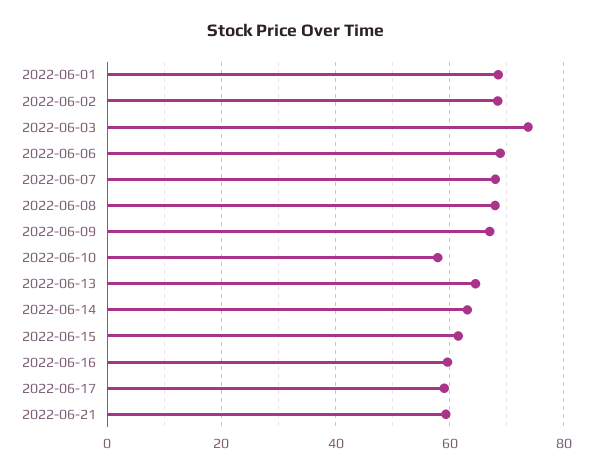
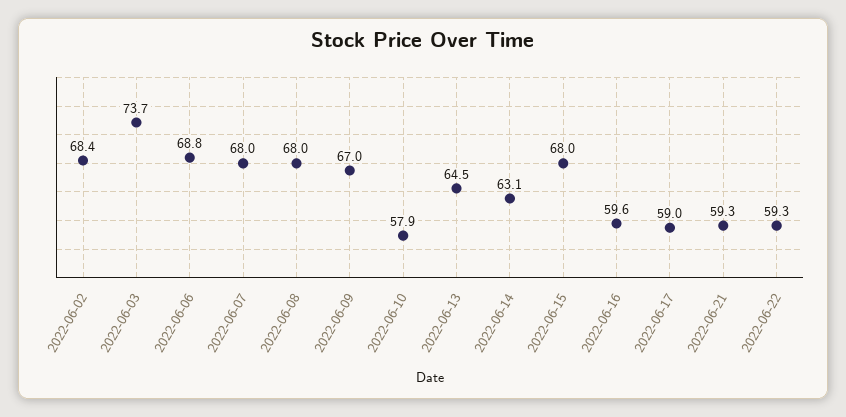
2022-06-01: 68 -> none
2022-06-15: 62 -> 68
2022-06-22: none -> 59.3

